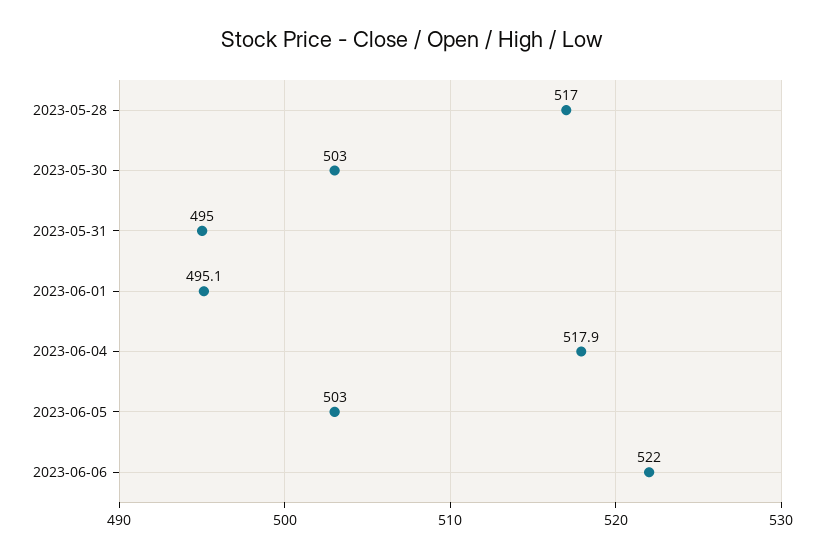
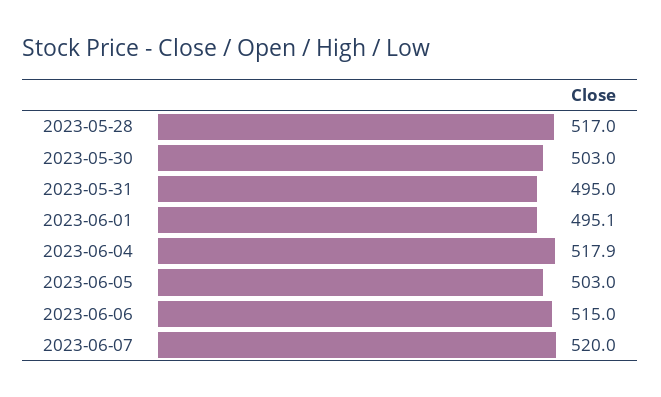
2023-06-06: 522 -> 515
2023-06-07: none -> 520

